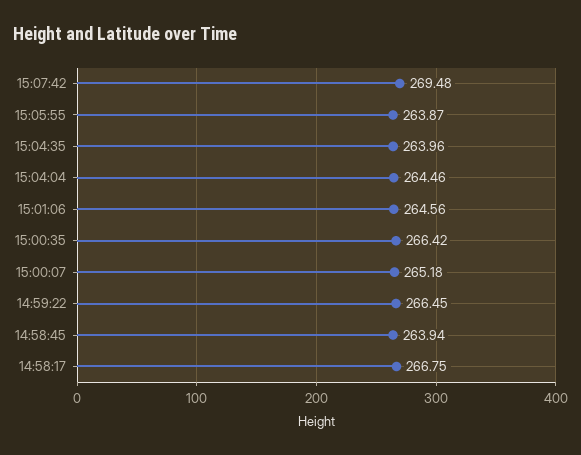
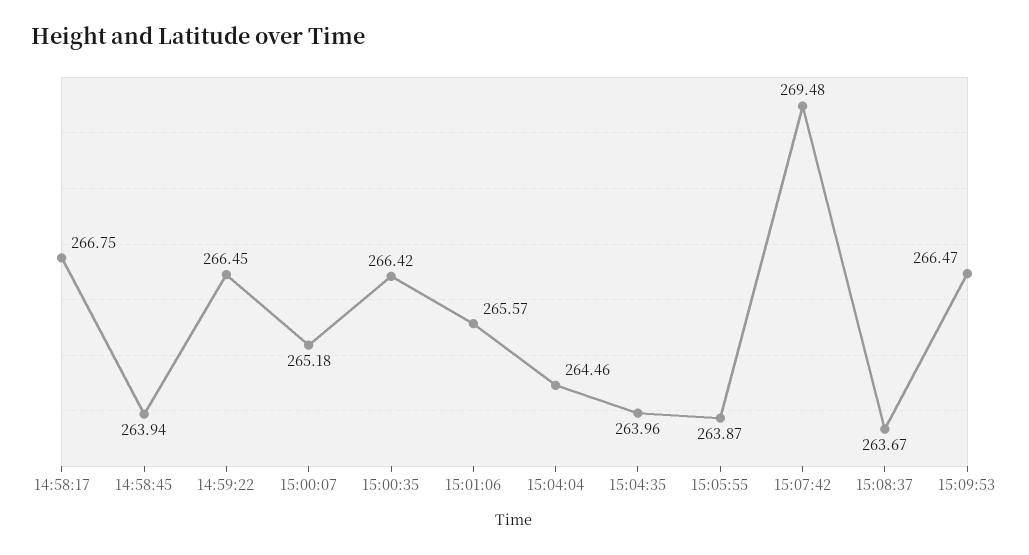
15:01:06: 264.56 -> 265.57
15:08:37: none -> 263.67
15:09:53: none -> 266.47

